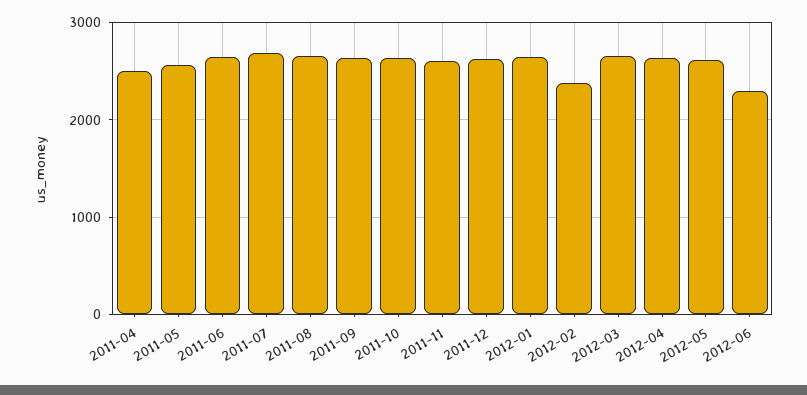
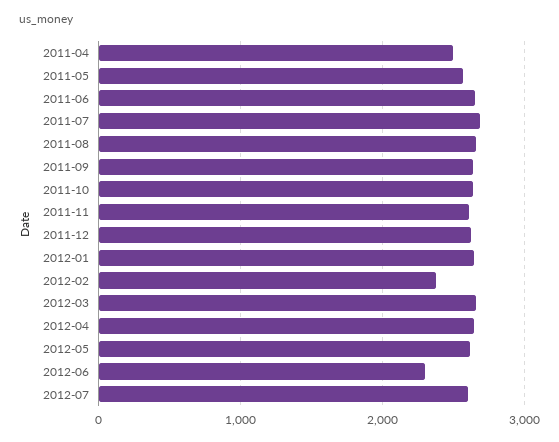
2012-07: none -> 2600

